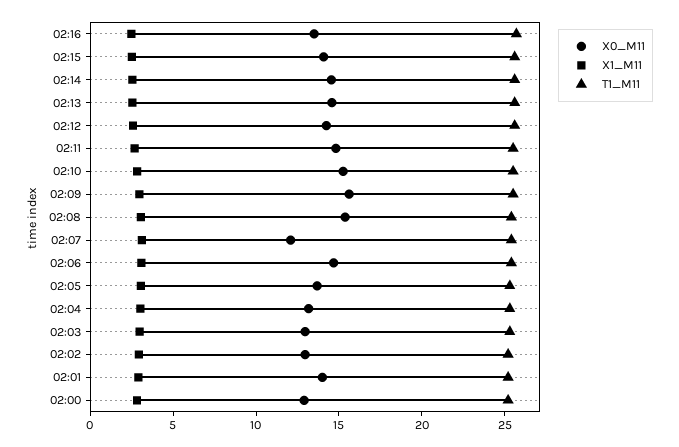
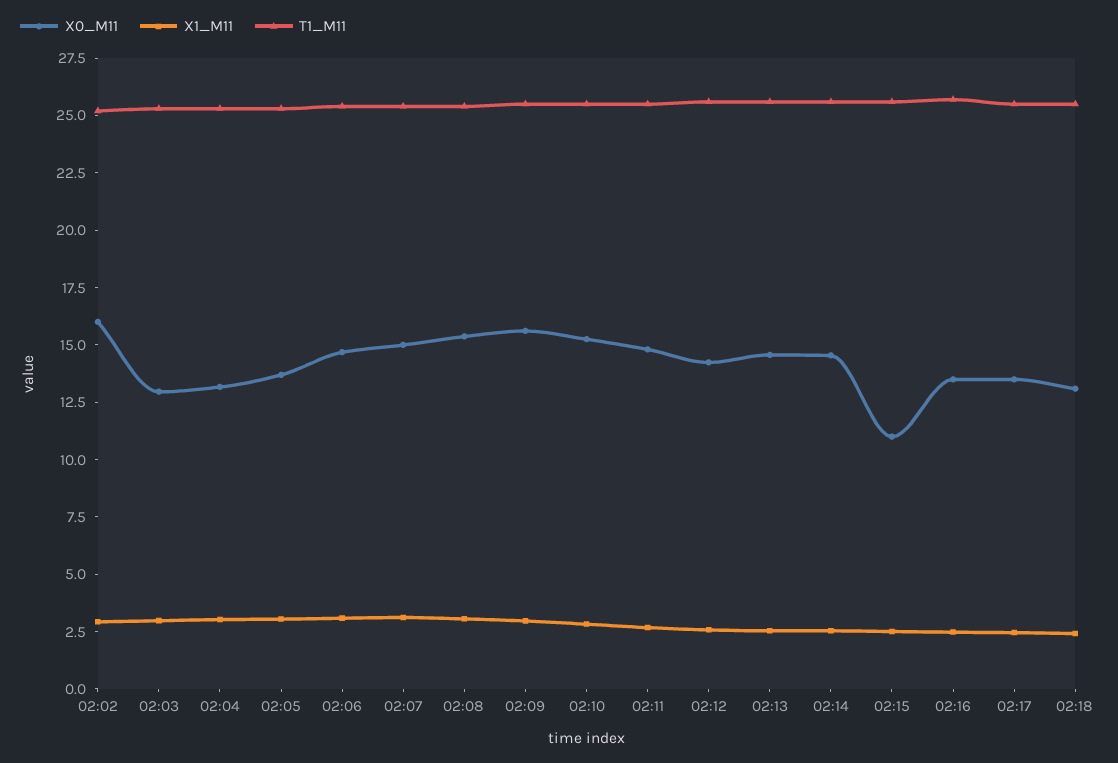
X0_M11, 02:15: 14 -> 11
X0_M11, 02:07: 12 -> 15
X0_M11, 02:02: 13 -> 16
X0_M11, 02:01: 14 -> none
X1_M11, 02:01: 3 -> none
T1_M11, 02:01: 25 -> none
X0_M11, 02:00: 13 -> none
X1_M11, 02:00: 3 -> none
T1_M11, 02:00: 25 -> none
X0_M11, 02:17: none -> 13.5
X1_M11, 02:17: none -> 2.5
T1_M11, 02:17: none -> 25.5
X0_M11, 02:18: none -> 13
X1_M11, 02:18: none -> 2.5
T1_M11, 02:18: none -> 25.5

